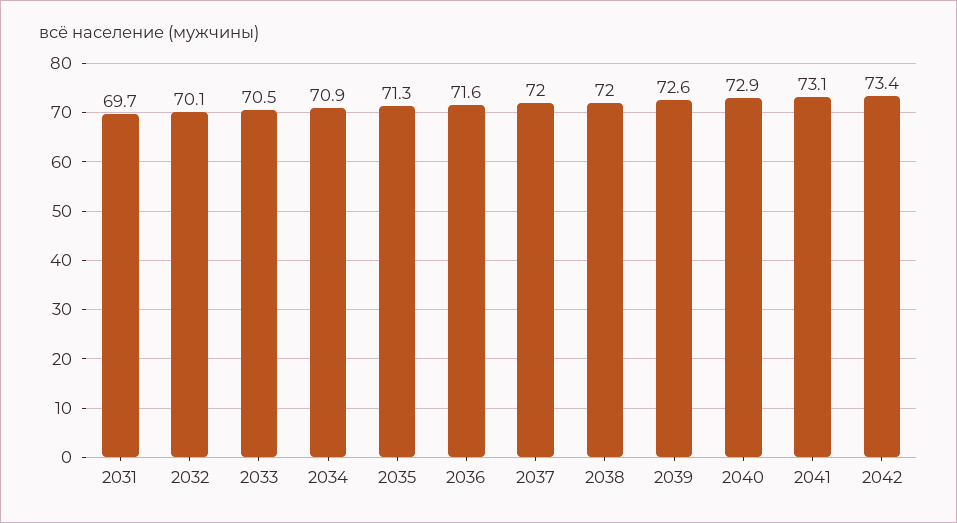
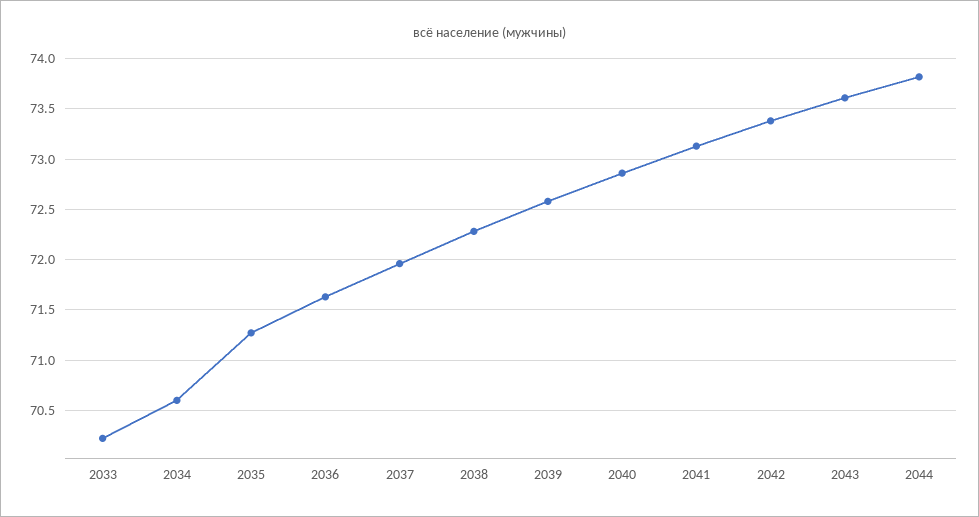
2031: 69.7 -> none
2032: 70.1 -> none
2033: 70.5 -> 70.2
2034: 70.9 -> 70.6
2038: 72 -> 72.3
2043: none -> 73.6
2044: none -> 73.8

